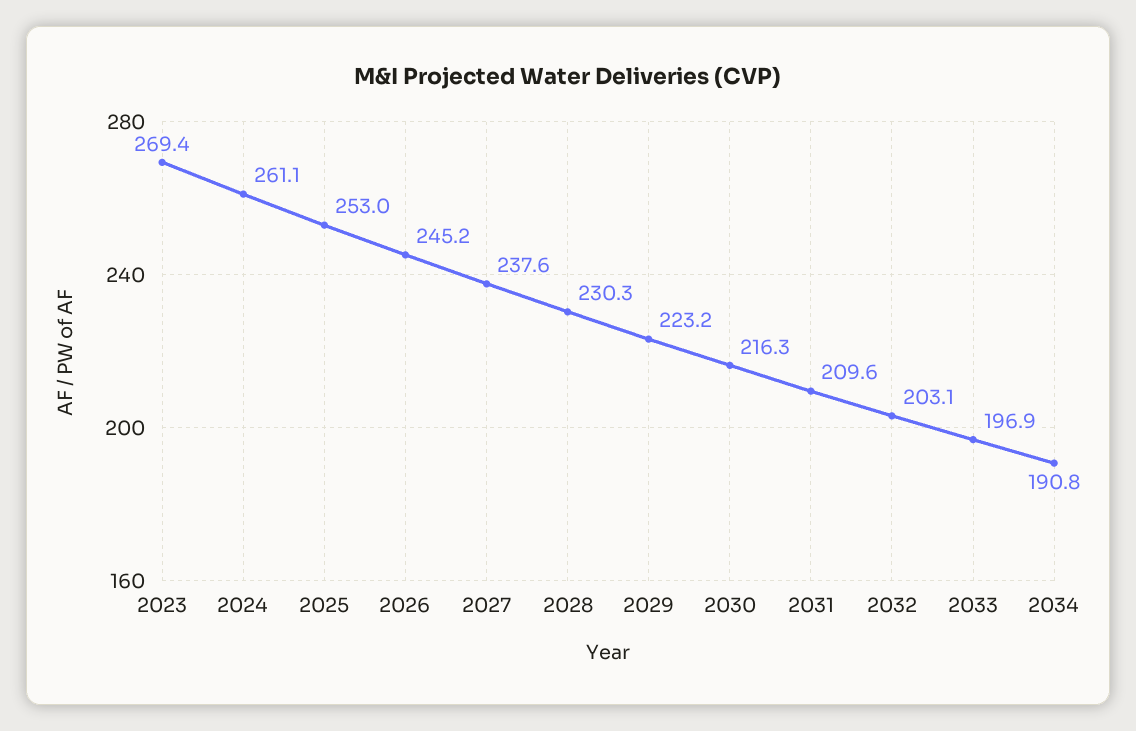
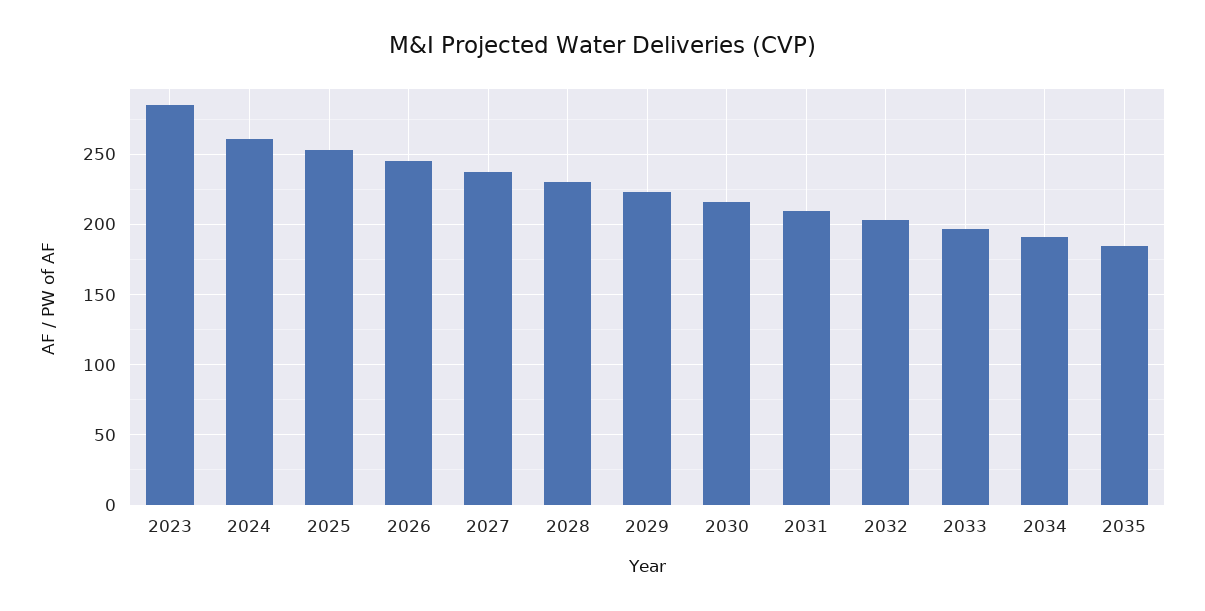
2023: 269.4 -> 285
2035: none -> 185

